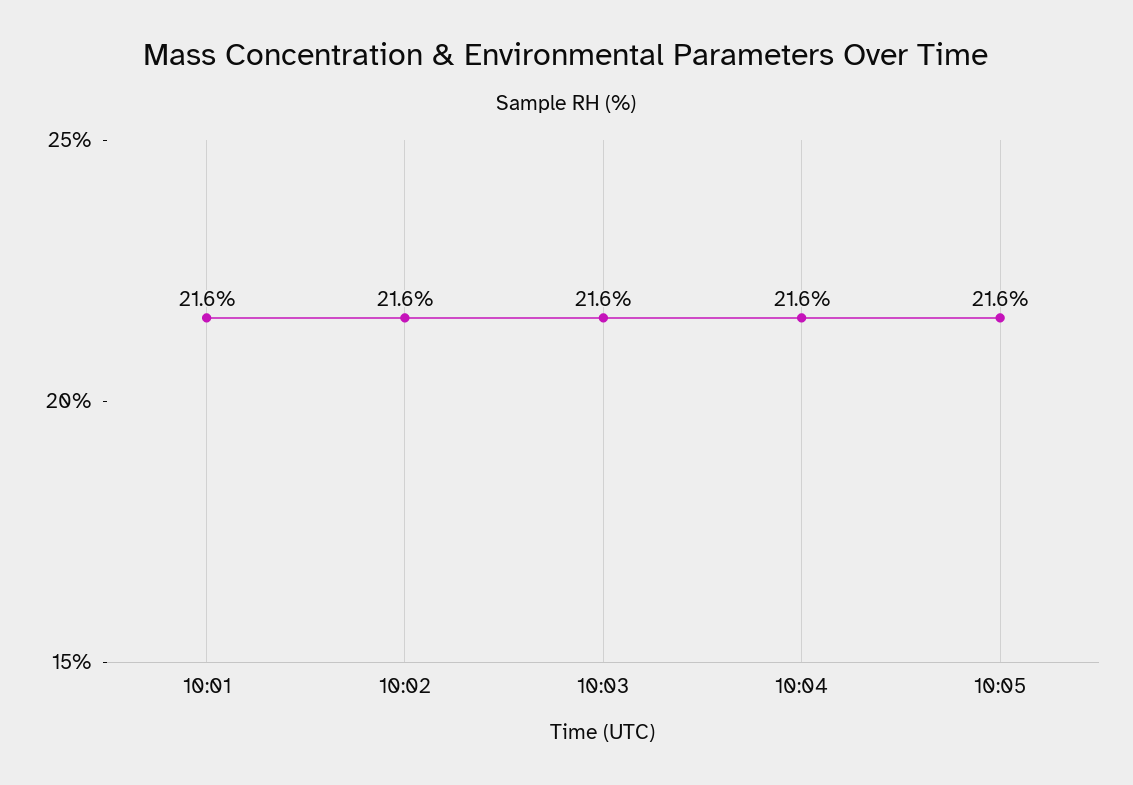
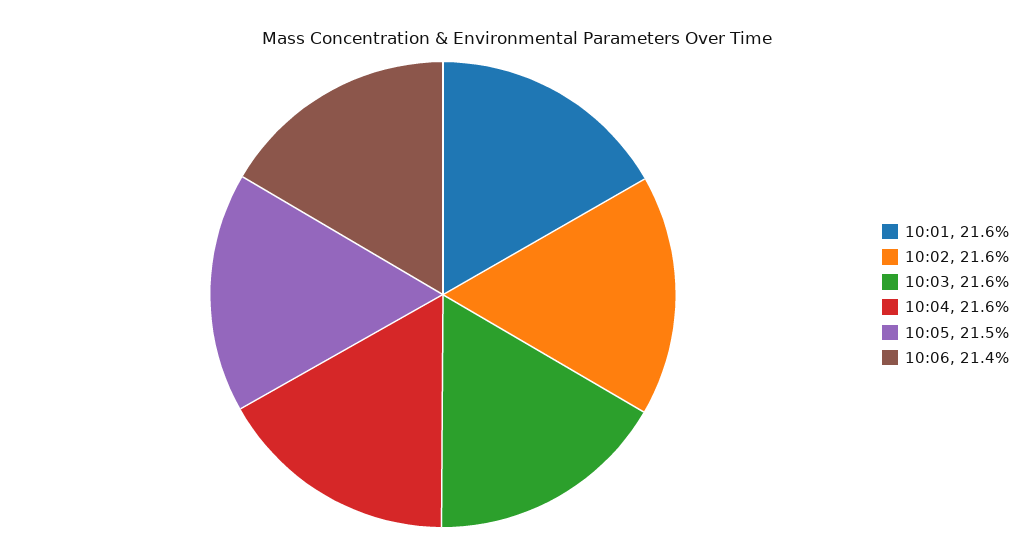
10:05: 21.6 -> 21.5
10:06: none -> 21.4

